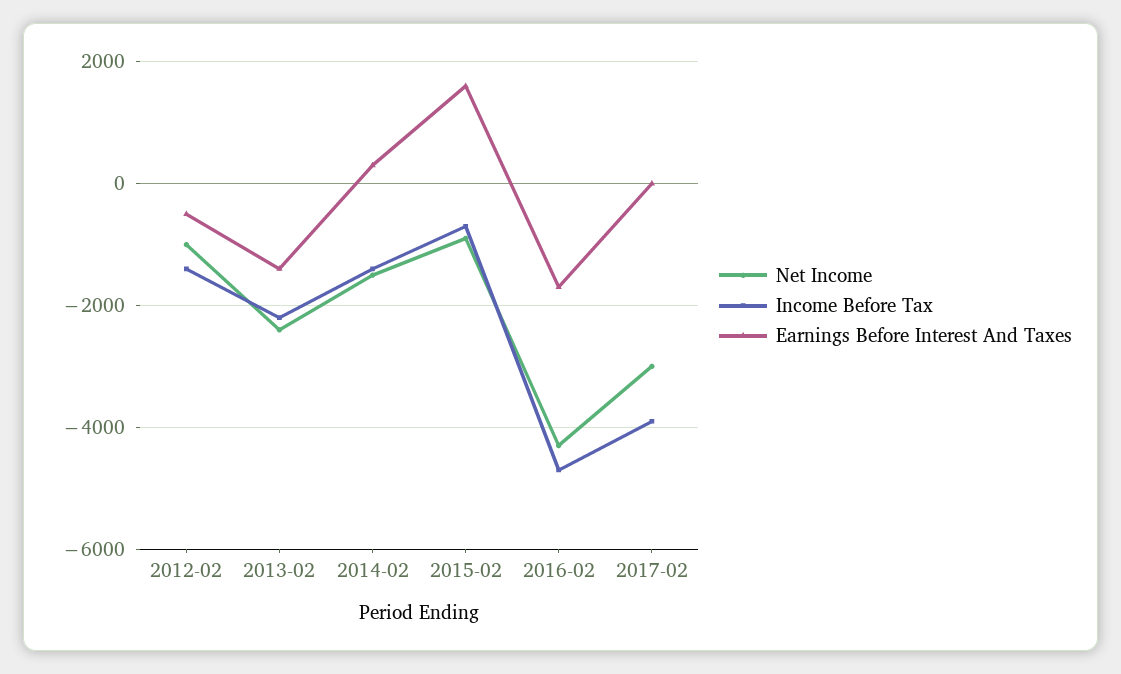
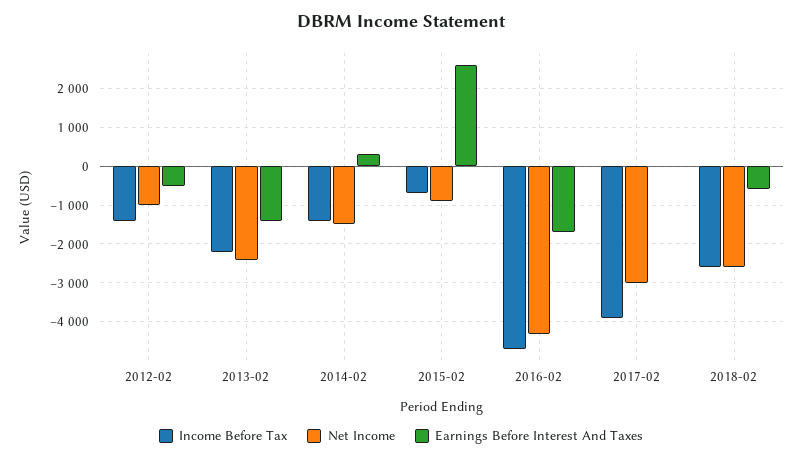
Earnings Before Interest And Taxes, 2015-02: 1600 -> 2600
Income Before Tax, 2018-02: none -> -2600
Net Income, 2018-02: none -> -2600
Earnings Before Interest And Taxes, 2018-02: none -> -600

